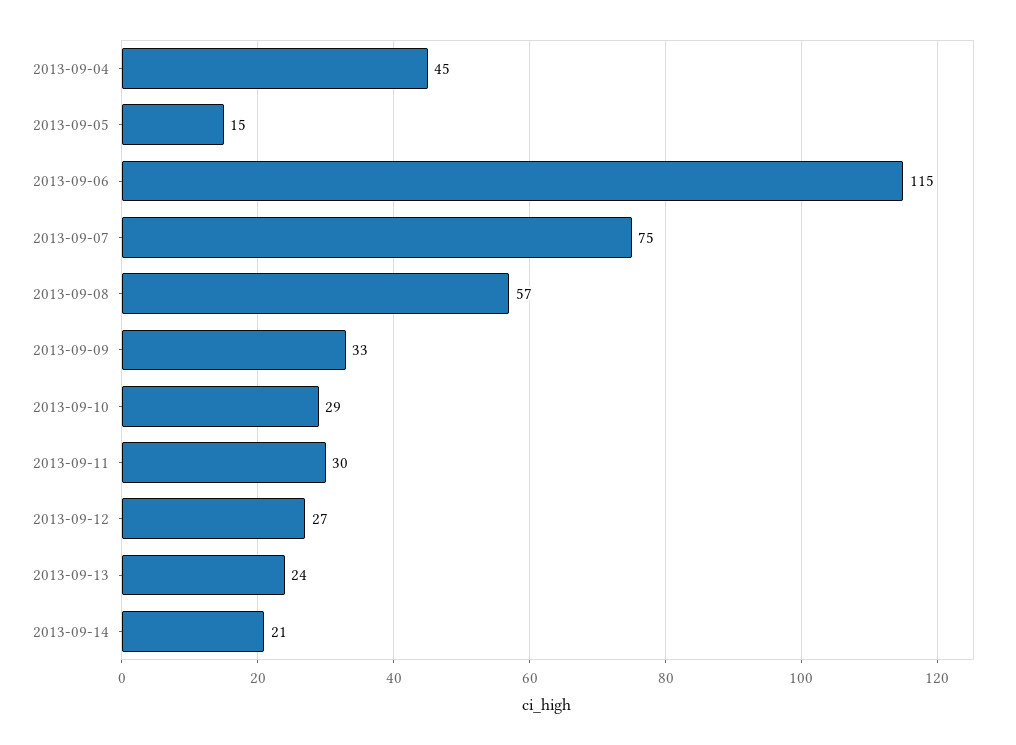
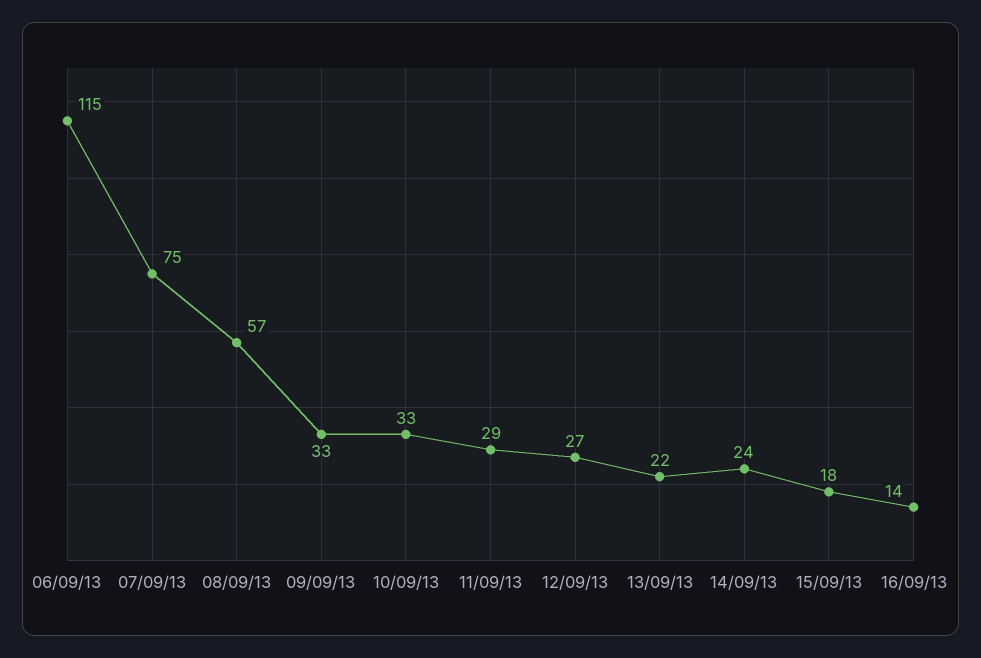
2013-09-04: 45 -> none
2013-09-05: 15 -> none
2013-09-10: 29 -> 33
2013-09-11: 30 -> 29
2013-09-13: 24 -> 22
2013-09-14: 21 -> 24
15/09/13: none -> 18
16/09/13: none -> 14

